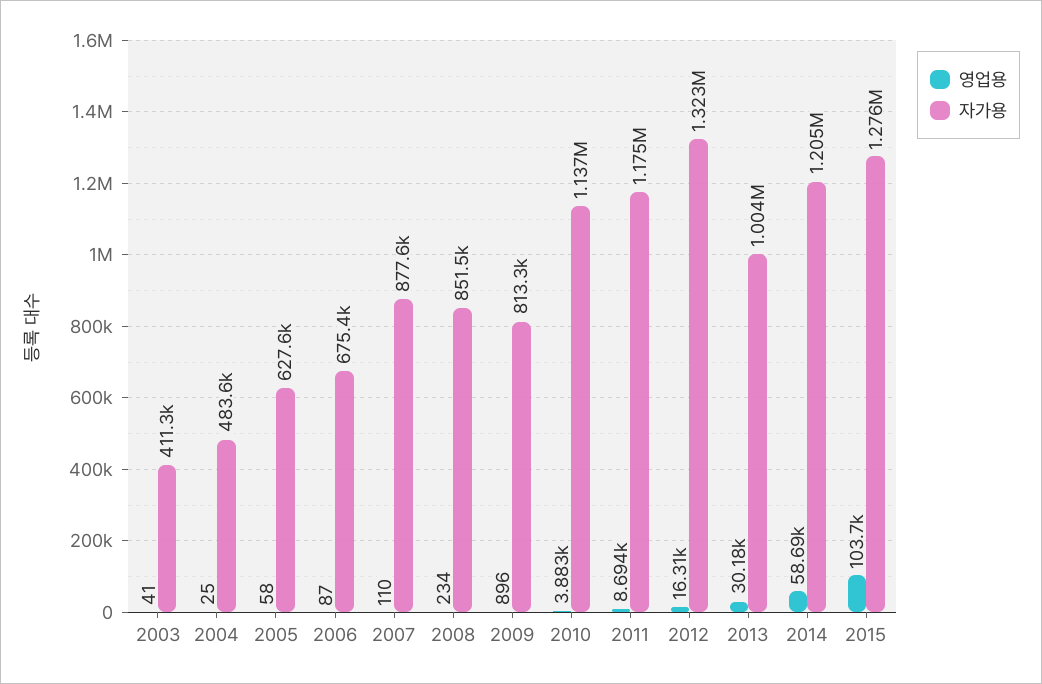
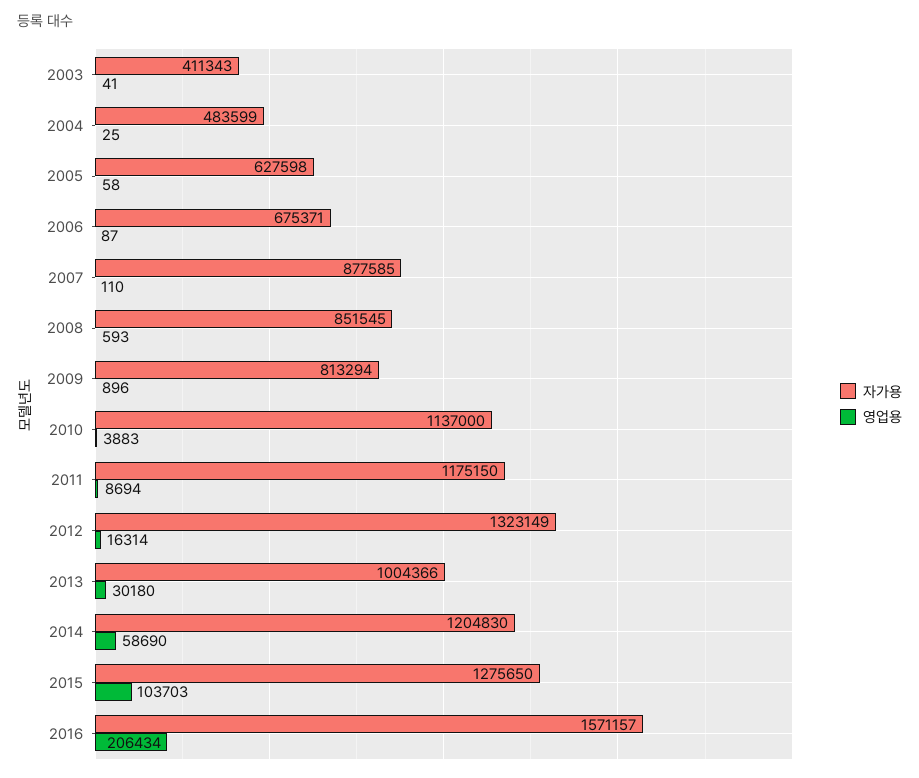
영업용, 2008: 234 -> 593
자가용, 2016: none -> 1571157
영업용, 2016: none -> 206434

